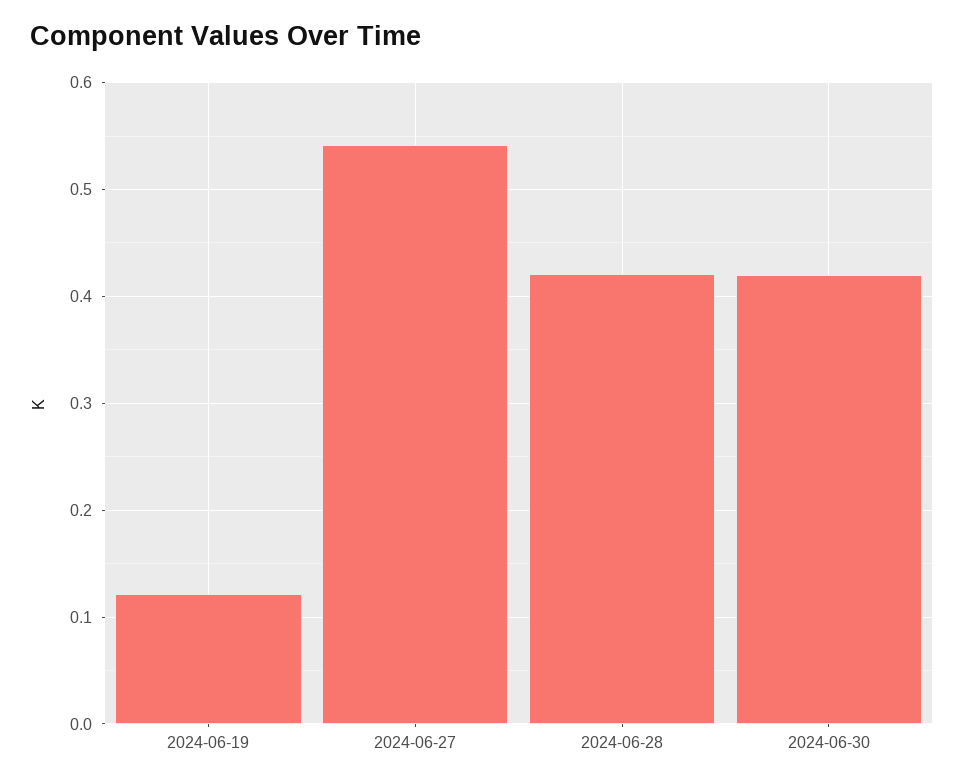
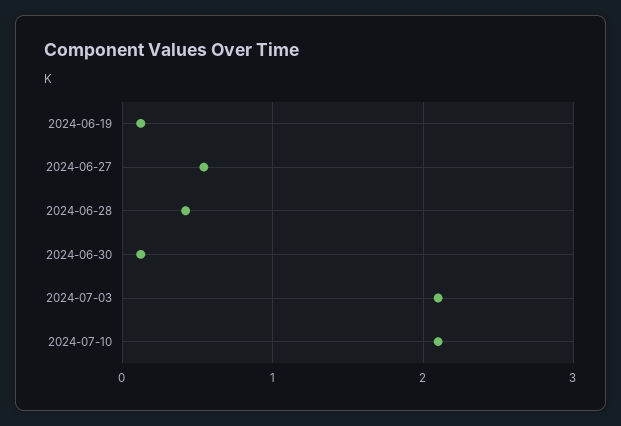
2024-06-30: 0.42 -> 0.1
2024-07-03: none -> 2.1
2024-07-10: none -> 2.1

